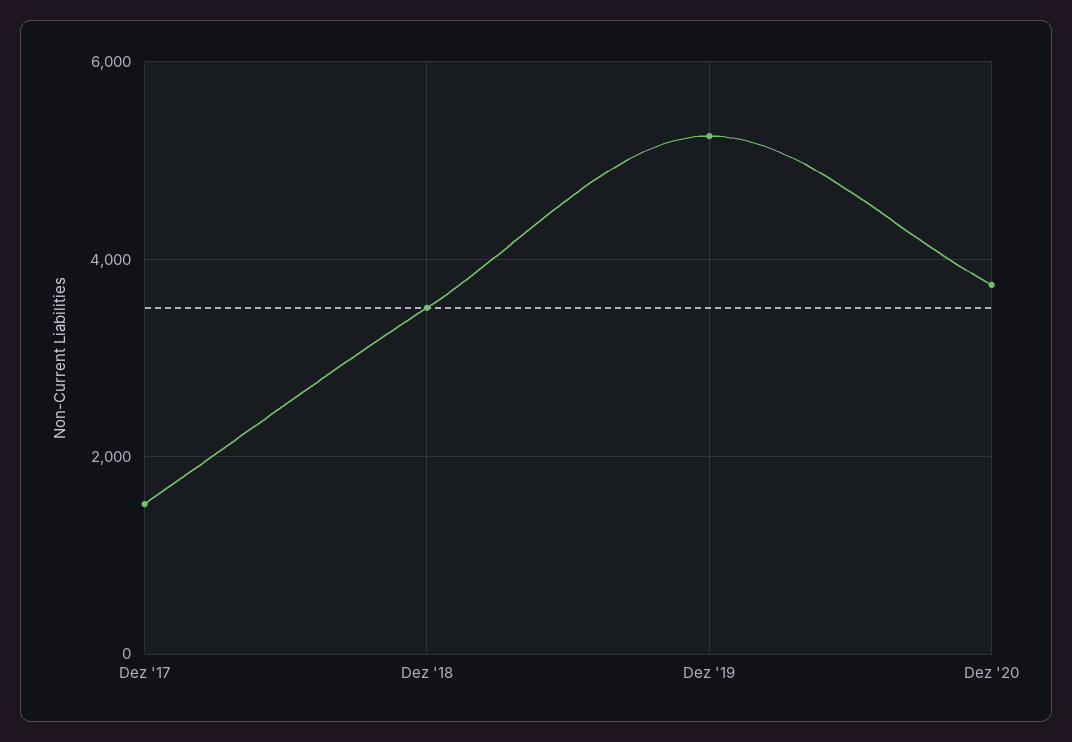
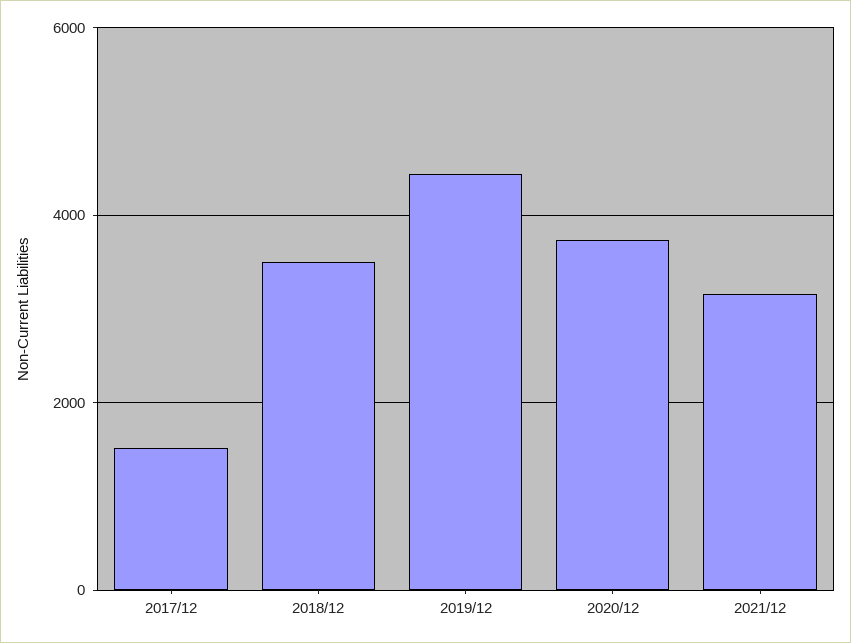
Dez '19: 5200 -> 4400
2021/12: none -> 3200

